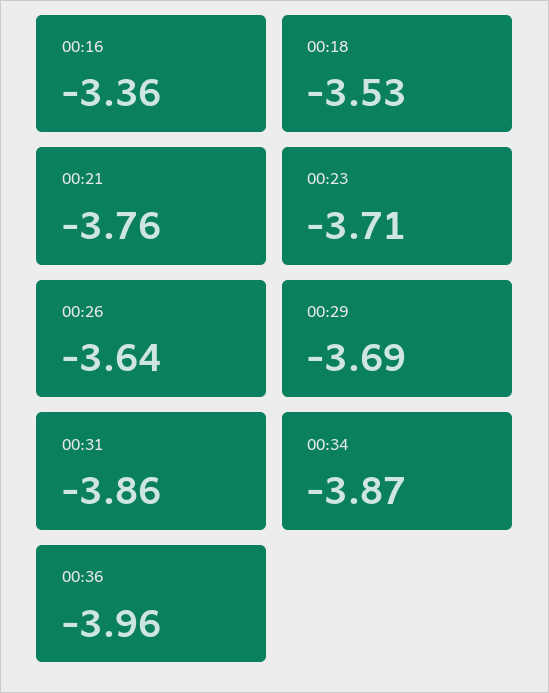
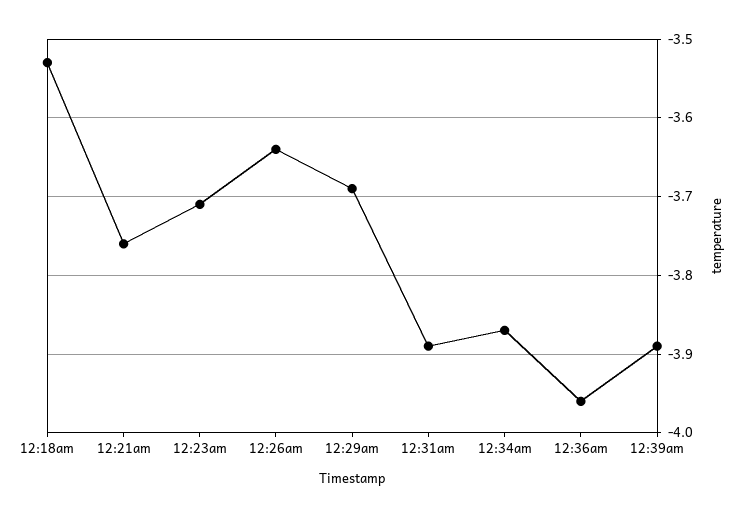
00:16: -3.36 -> none
00:31: -3.86 -> -3.89
12:39am: none -> -3.89

